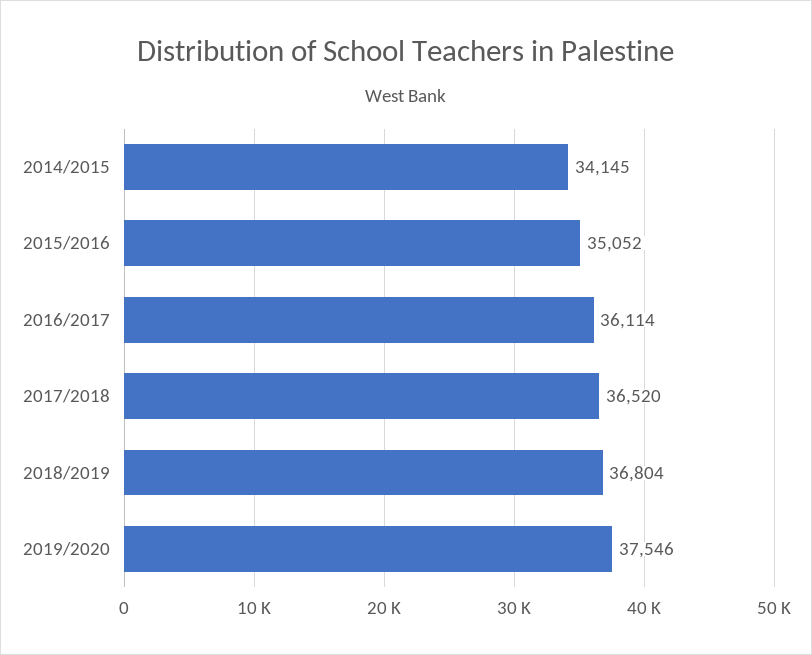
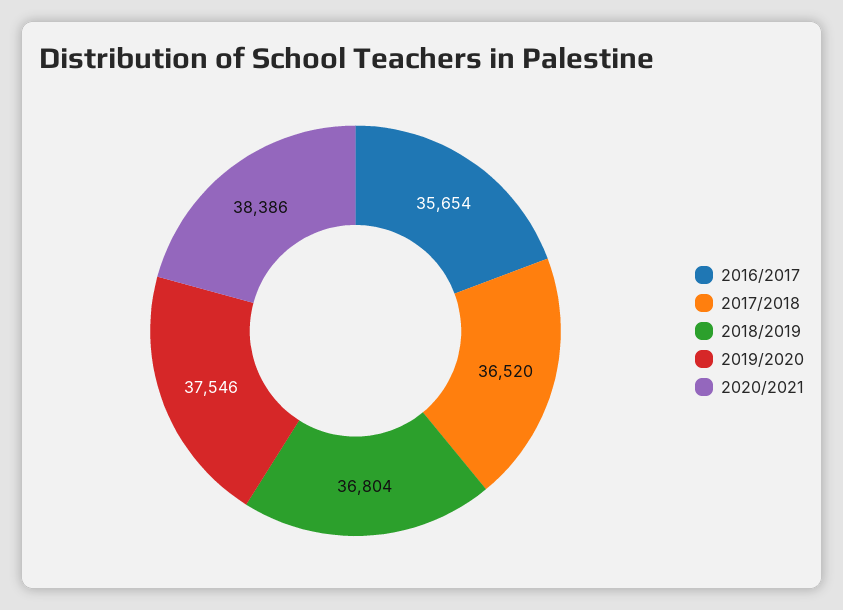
2014/2015: 34145 -> none
2015/2016: 35052 -> none
2016/2017: 36114 -> 35654
2020/2021: none -> 38386

